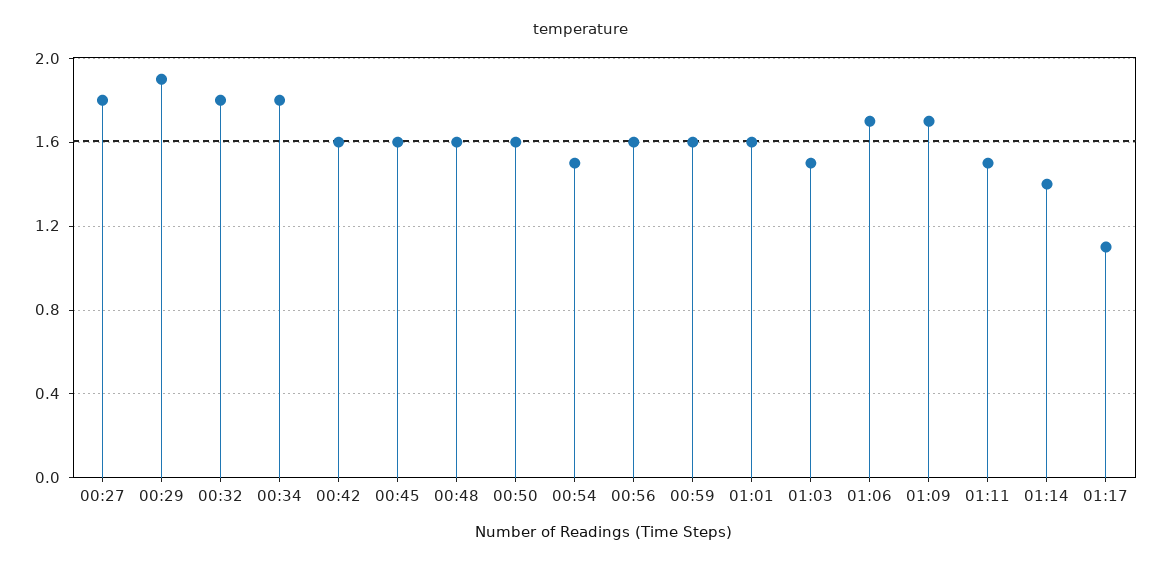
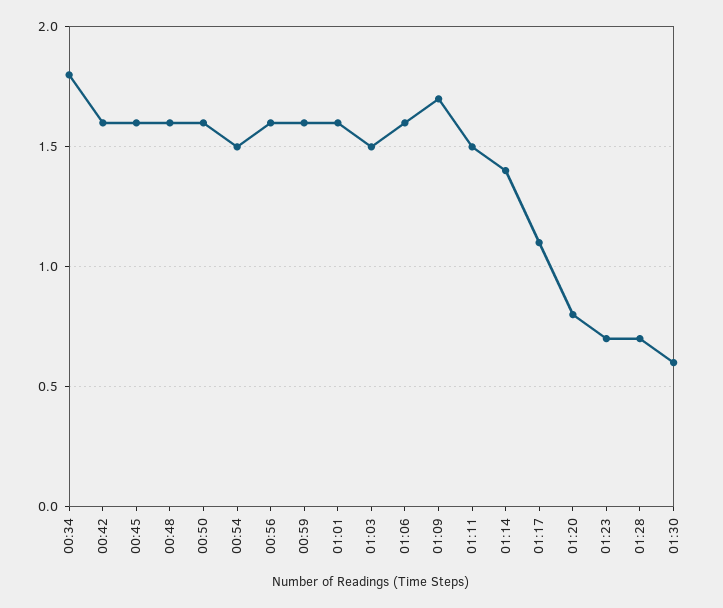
00:27: 1.8 -> none
00:29: 1.9 -> none
00:32: 1.8 -> none
01:06: 1.7 -> 1.6
01:20: none -> 0.8
01:23: none -> 0.7
01:28: none -> 0.7
01:30: none -> 0.6

